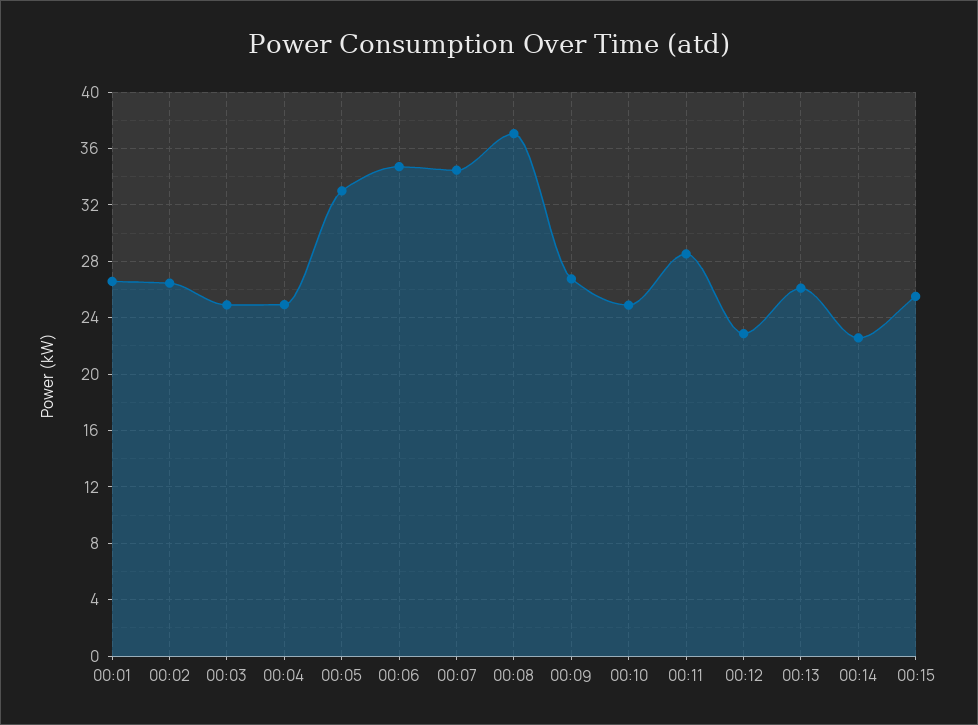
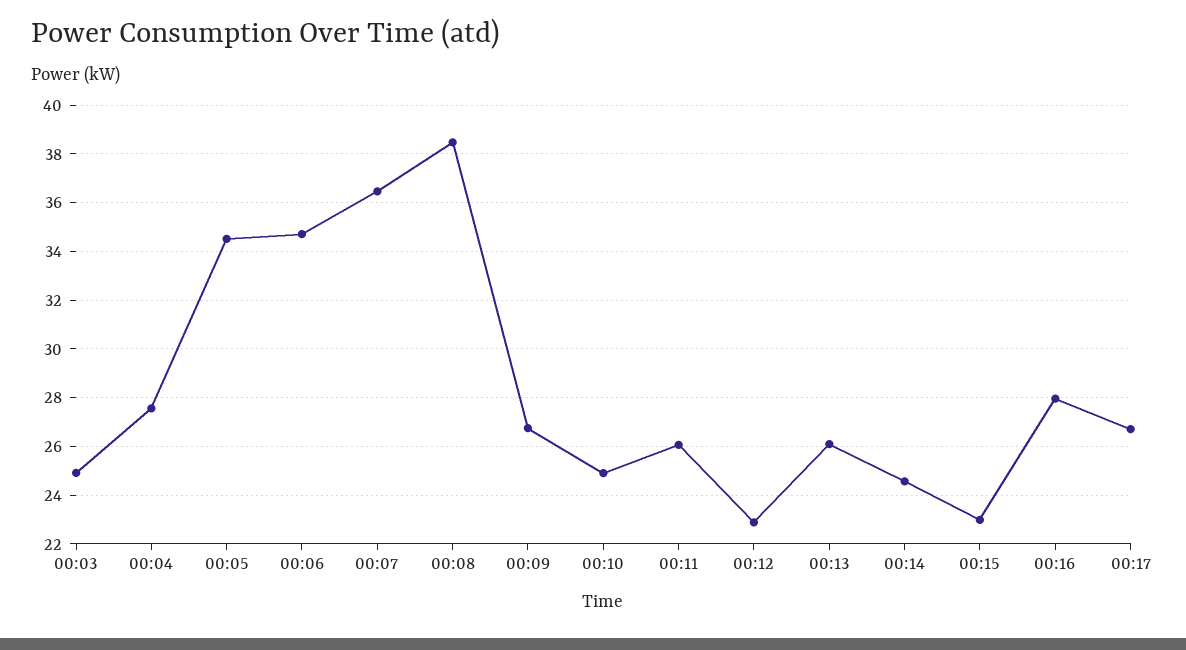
00:01: 26.5 -> none
00:02: 26.5 -> none
00:04: 25 -> 27.5
00:05: 33 -> 34.5
00:07: 34.5 -> 36.5
00:08: 37 -> 38.5
00:11: 28.5 -> 26
00:14: 22.5 -> 24.5
00:15: 25.5 -> 23
00:16: none -> 28
00:17: none -> 26.75

